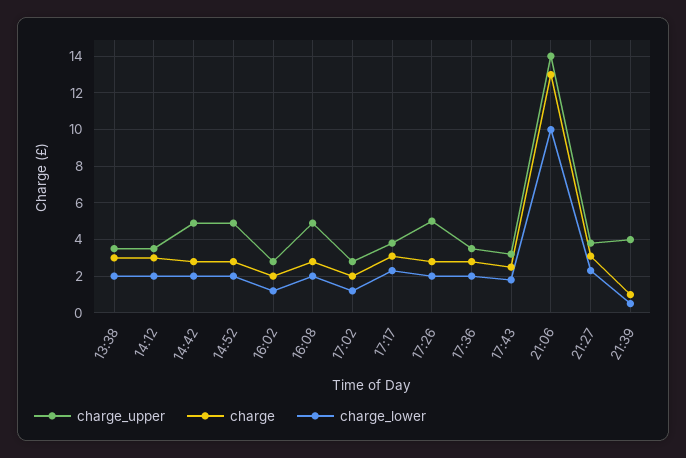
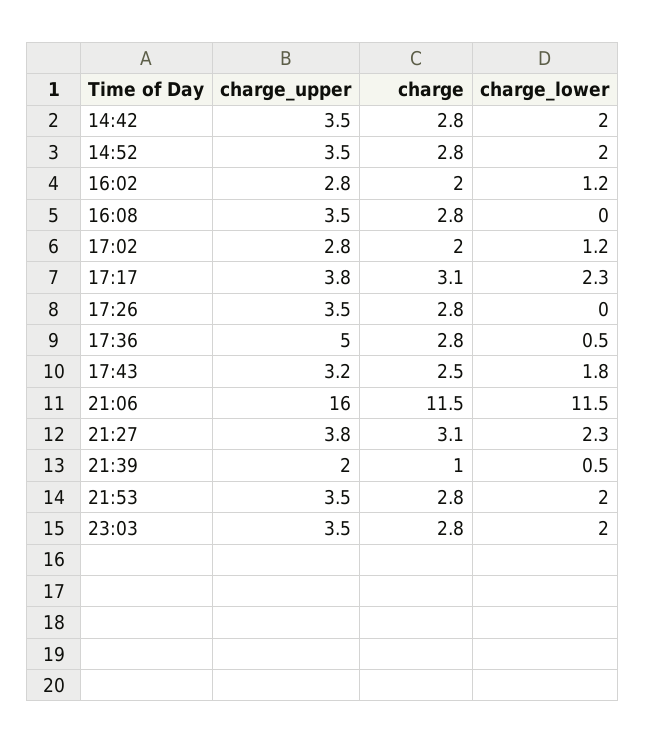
charge_upper, 13:38: 3.5 -> none
charge, 13:38: 3 -> none
charge_lower, 13:38: 2 -> none
charge_upper, 14:12: 3.5 -> none
charge, 14:12: 3 -> none
charge_lower, 14:12: 2 -> none
charge_upper, 14:42: 5 -> 3.5
charge_upper, 14:52: 5 -> 3.5
charge_upper, 16:08: 5 -> 3.5
charge_lower, 16:08: 2 -> 0
charge_upper, 17:26: 5 -> 3.5
charge_lower, 17:26: 2 -> 0
charge_upper, 17:36: 3.5 -> 5
charge_lower, 17:36: 2 -> 0.5
charge_upper, 21:06: 14 -> 16
charge, 21:06: 13 -> 11.5
charge_lower, 21:06: 10 -> 11.5
charge_upper, 21:39: 4 -> 2
charge_upper, 21:53: none -> 3.5
charge, 21:53: none -> 2.8
charge_lower, 21:53: none -> 2
charge_upper, 23:03: none -> 3.5
charge, 23:03: none -> 2.8
charge_lower, 23:03: none -> 2

